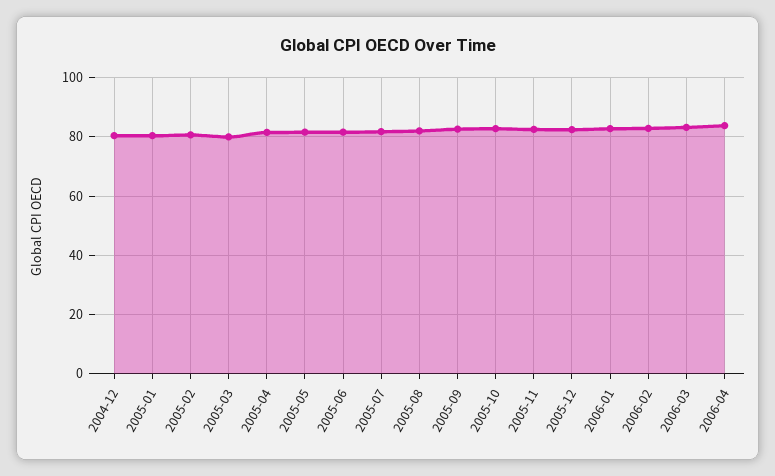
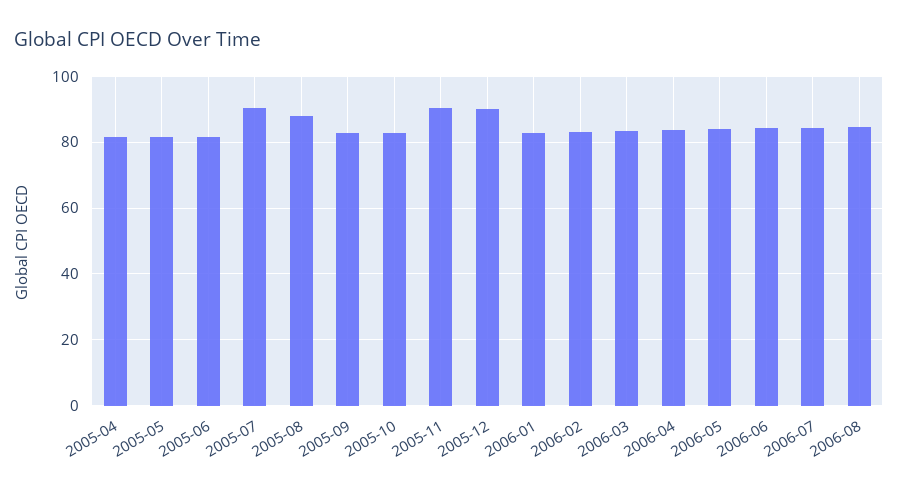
2004-12: 80 -> none
2005-01: 80 -> none
2005-02: 80 -> none
2005-03: 80 -> none
2005-07: 82.5 -> 90
2005-08: 82.5 -> 88
2005-11: 82.5 -> 90
2005-12: 82.5 -> 90
2006-05: none -> 84
2006-06: none -> 84
2006-07: none -> 84
2006-08: none -> 84

